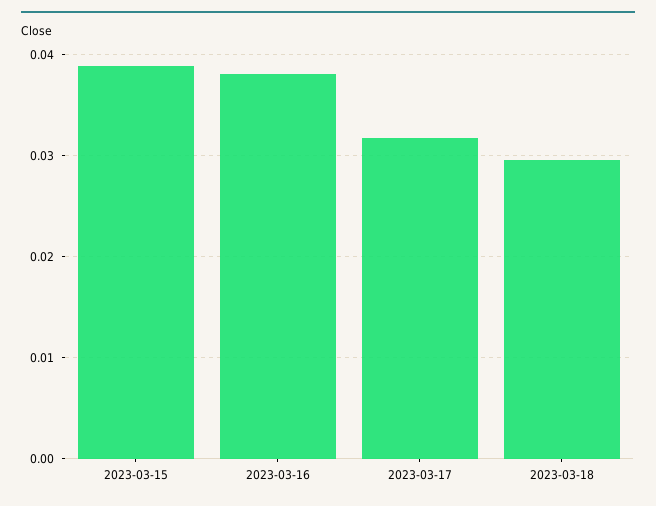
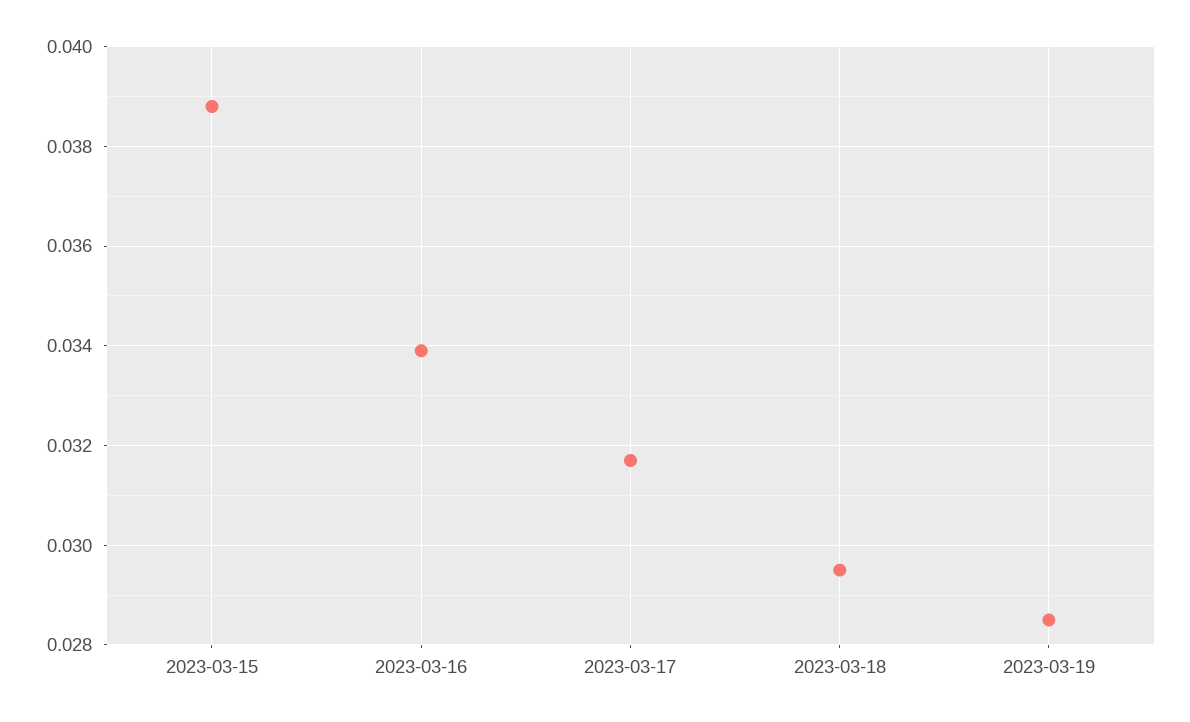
2023-03-16: 0.038 -> 0.034
2023-03-19: none -> 0.0285

